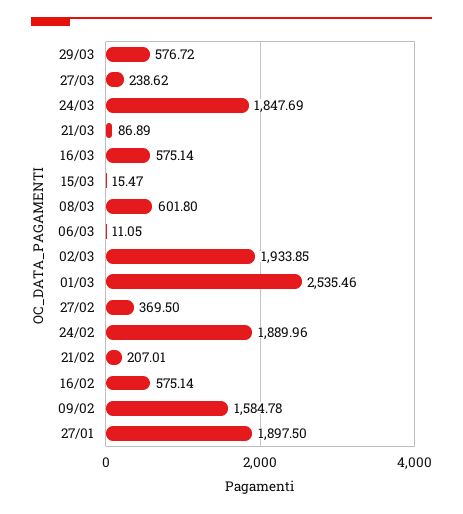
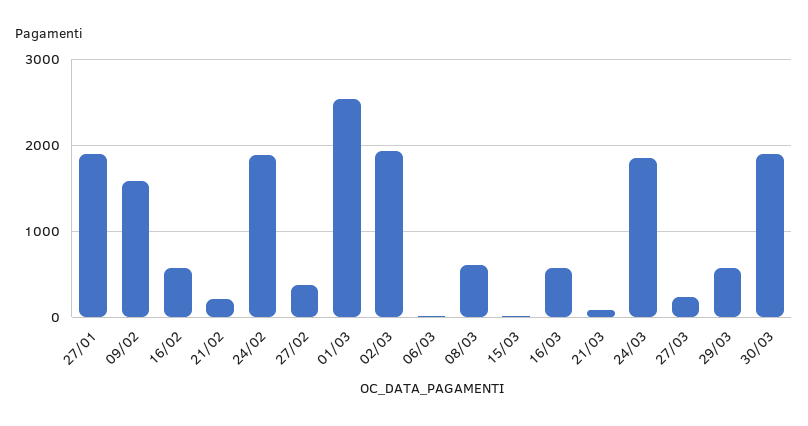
30/03: none -> 1900

